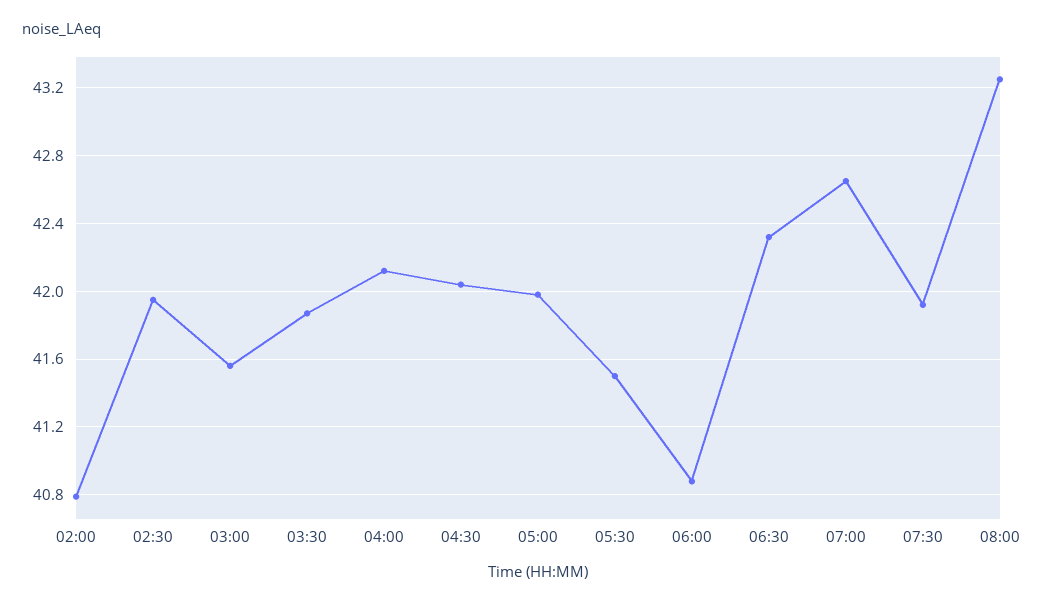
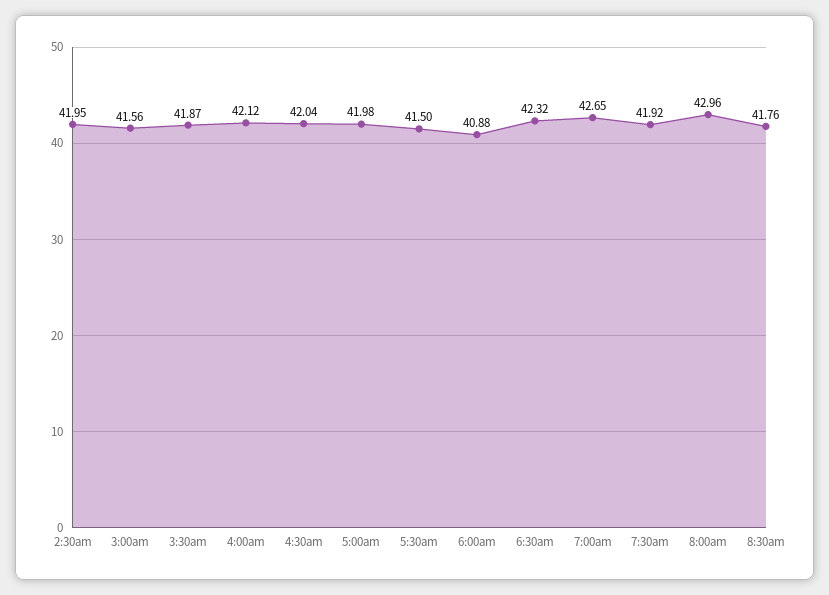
02:00: 40.8 -> none
08:00: 43.25 -> 42.96
8:30am: none -> 41.76

